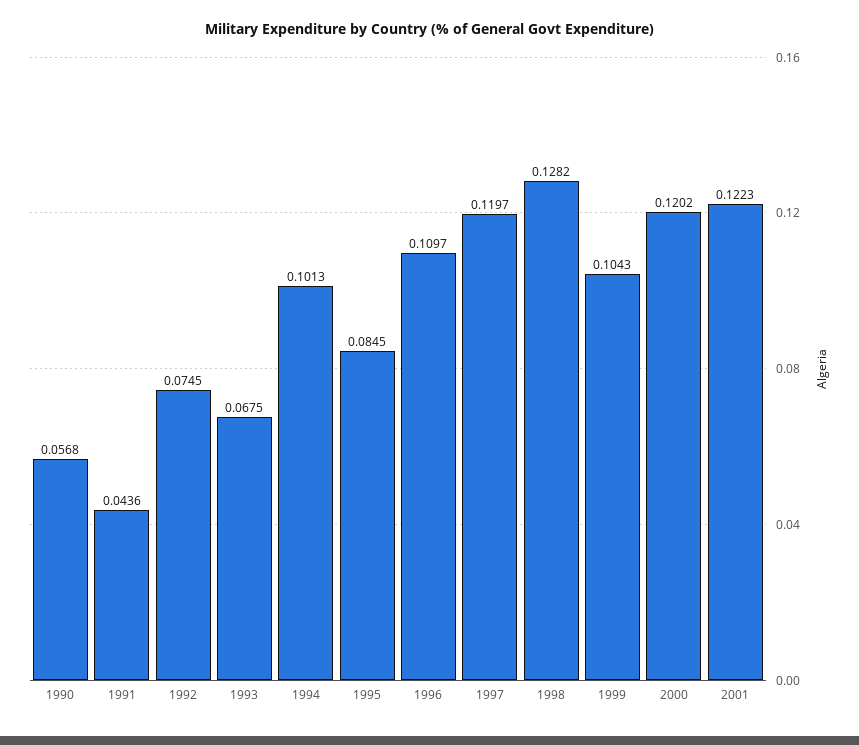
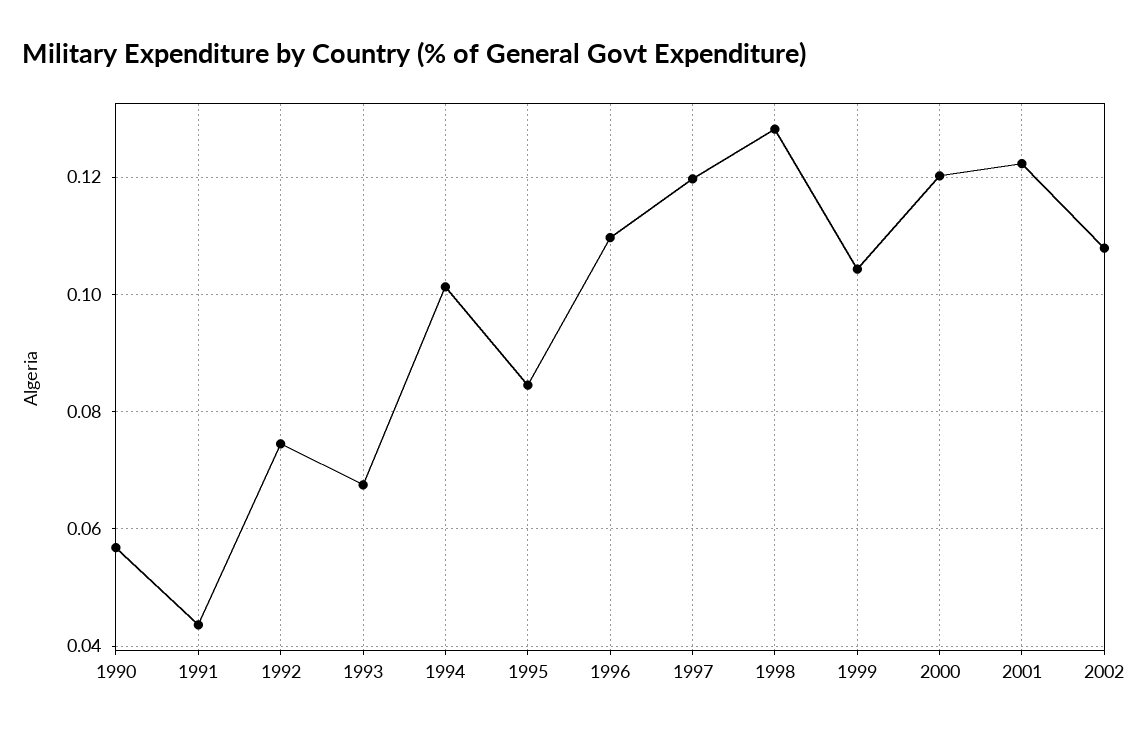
2002: none -> 0.108

